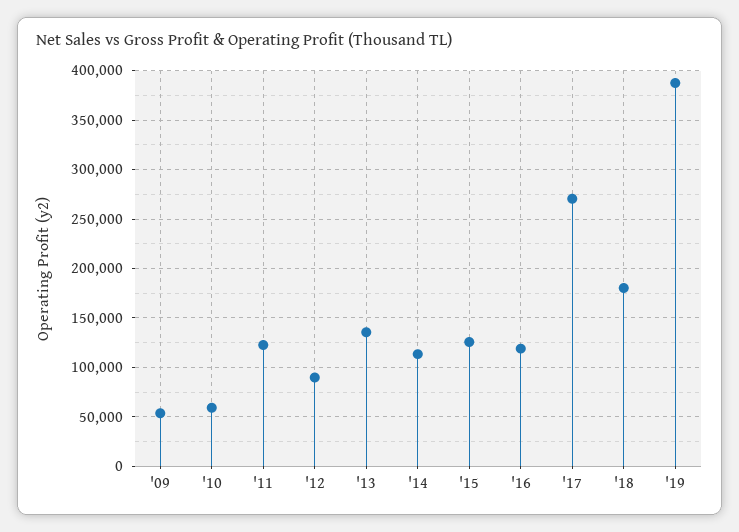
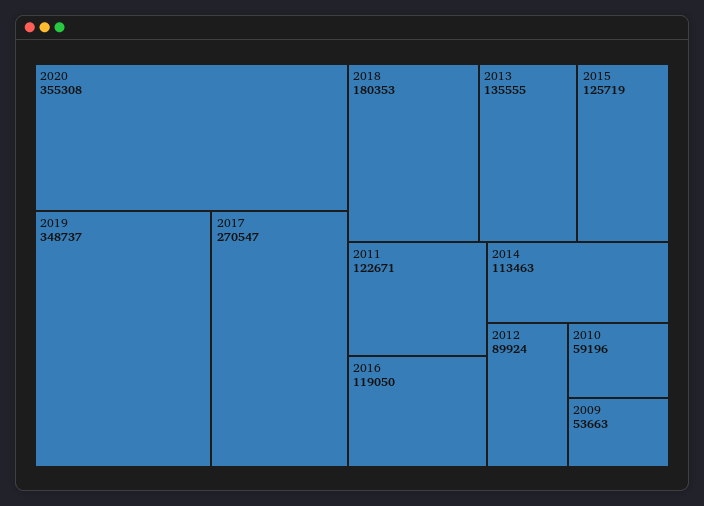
'19: 390000 -> 348737
2020: none -> 355308

